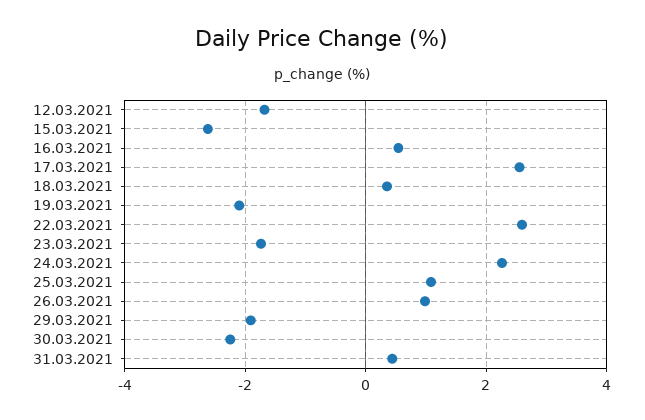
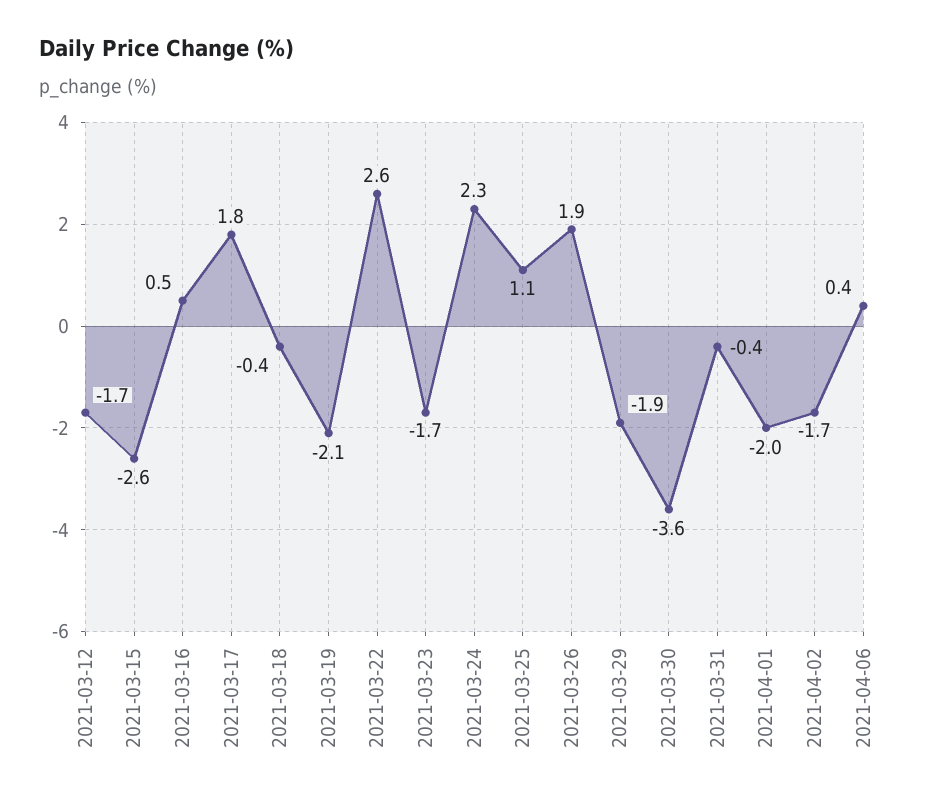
17.03.2021: 2.6 -> 1.8
18.03.2021: 0.4 -> -0.4
26.03.2021: 1 -> 1.9
30.03.2021: -2.2 -> -3.6
31.03.2021: 0.4 -> -0.4
2021-04-01: none -> -2
2021-04-02: none -> -1.7
2021-04-06: none -> 0.4

